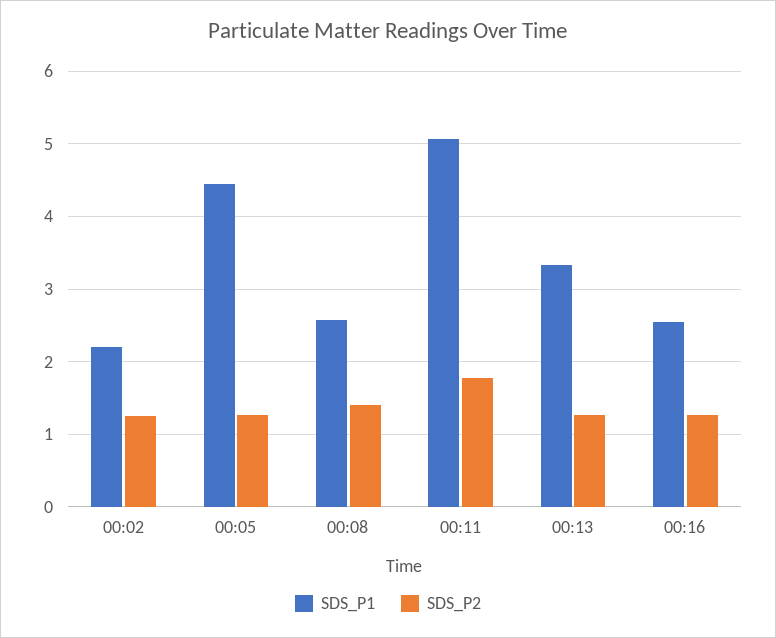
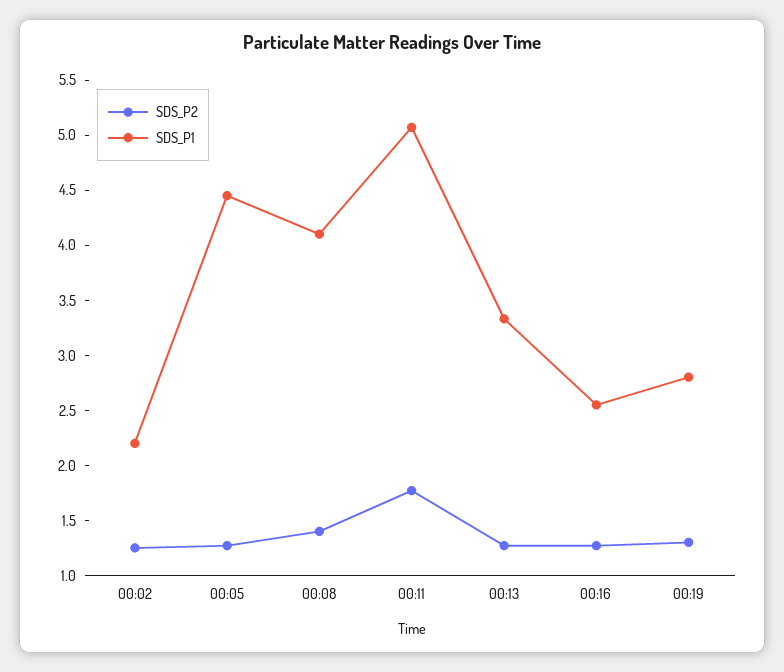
SDS_P1, 00:08: 2.6 -> 4.1
SDS_P2, 00:19: none -> 1.3
SDS_P1, 00:19: none -> 2.8

